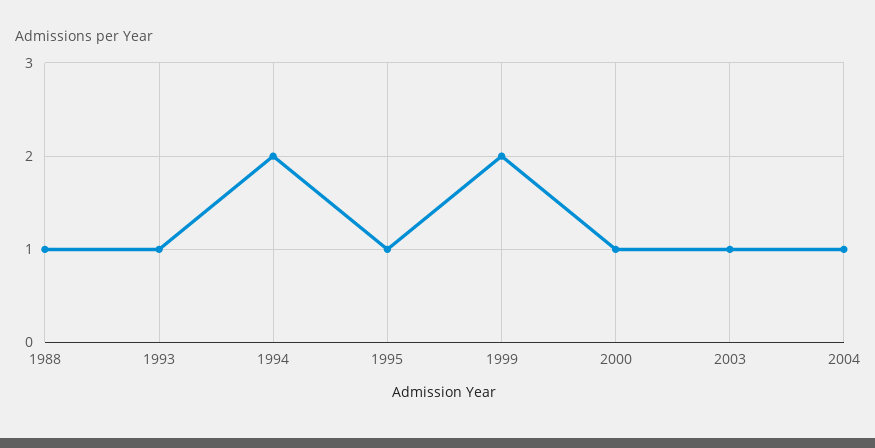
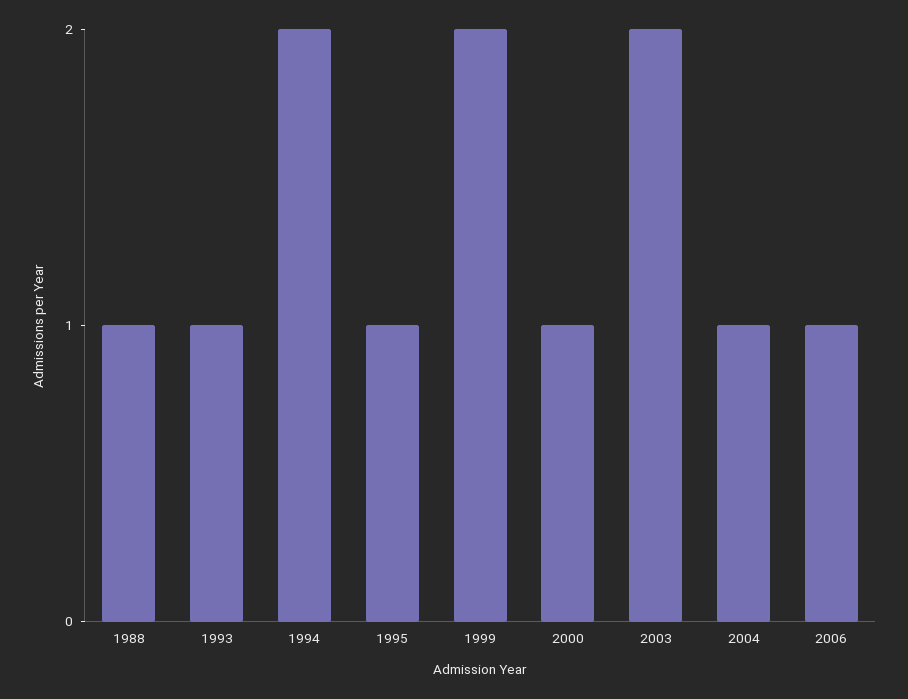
2003: 1 -> 2
2006: none -> 1

